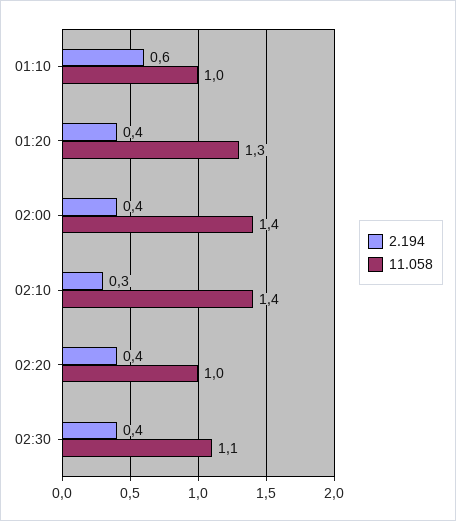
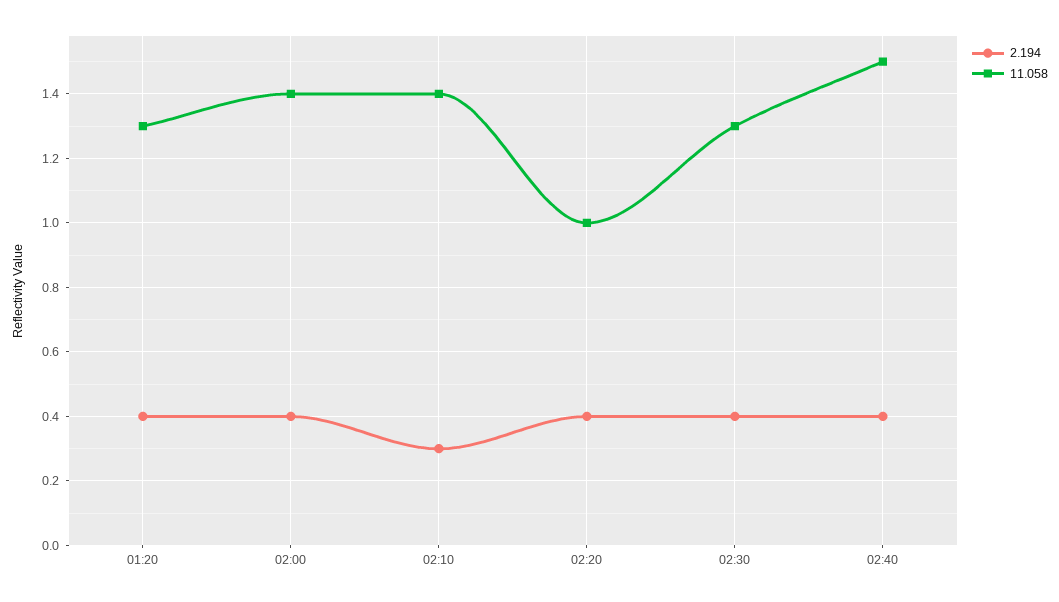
2.194, 01:10: 0.6 -> none
11.058, 01:10: 1 -> none
11.058, 02:30: 1.1 -> 1.3
2.194, 02:40: none -> 0.4
11.058, 02:40: none -> 1.5

